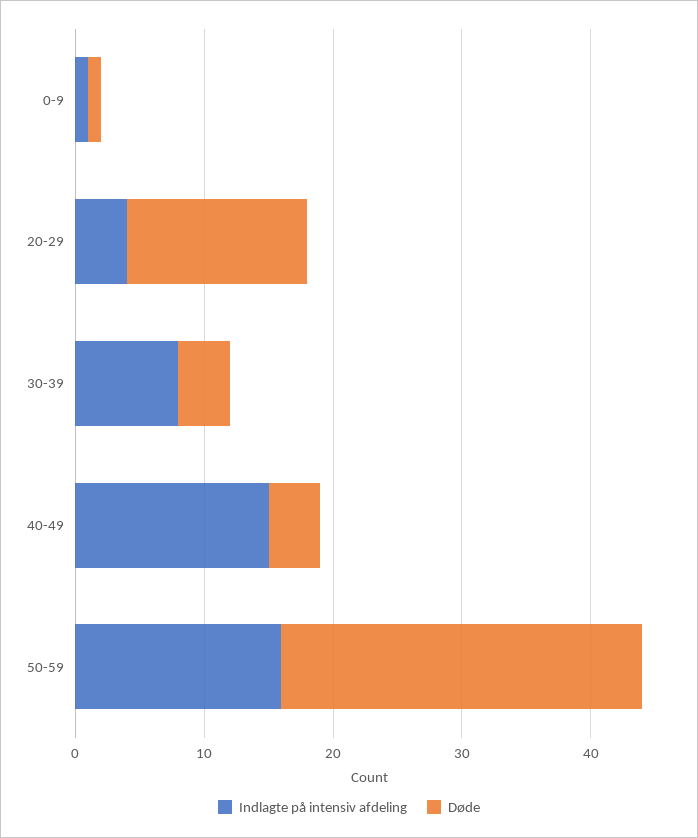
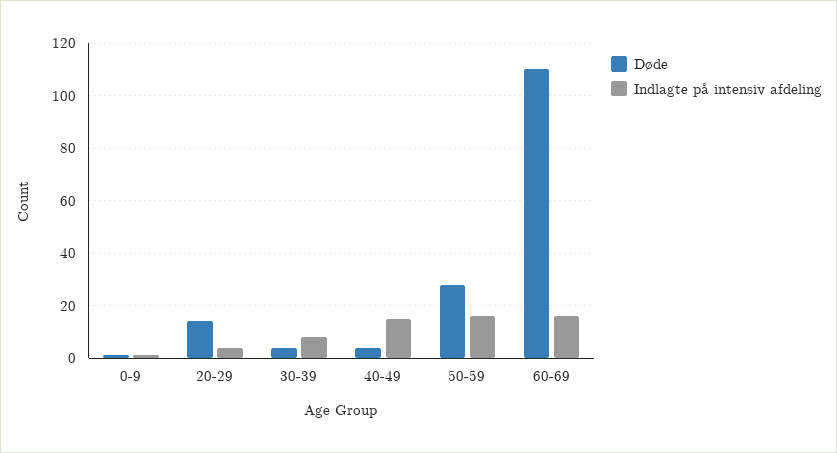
Døde, 60-69: none -> 110
Indlagte på intensiv afdeling, 60-69: none -> 15

